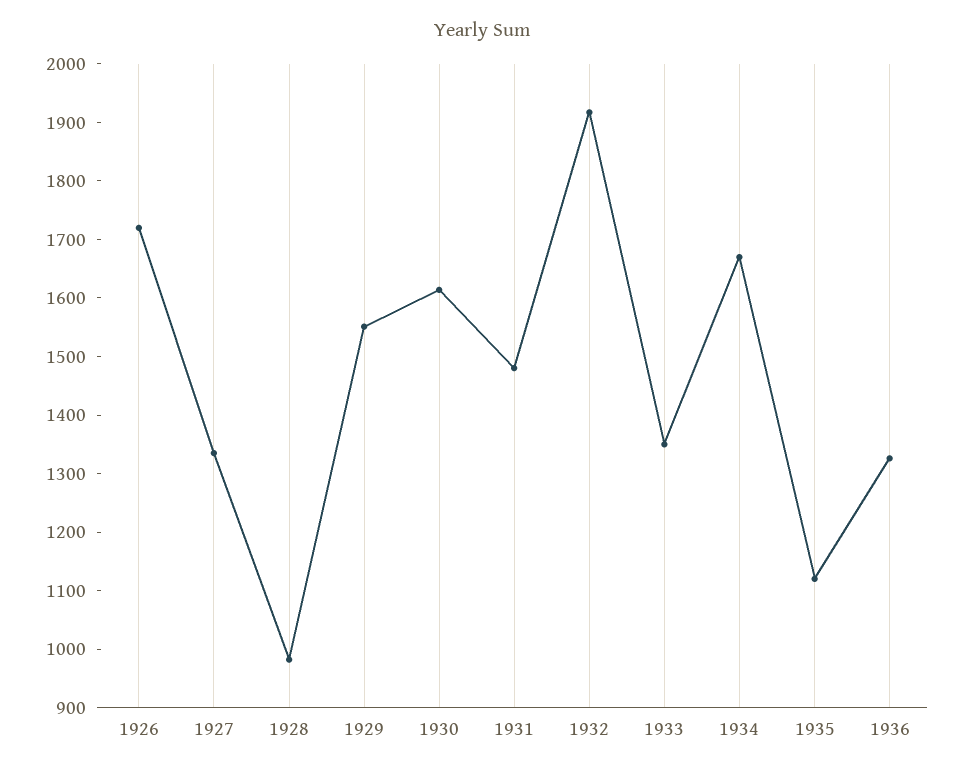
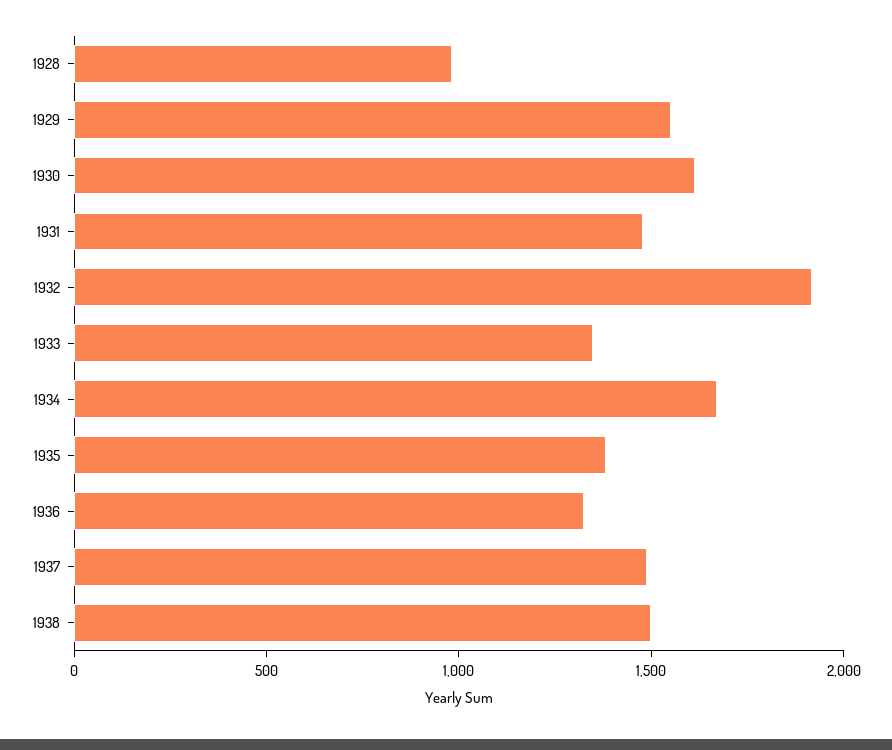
1926: 1720 -> none
1927: 1340 -> none
1935: 1120 -> 1400
1937: none -> 1500
1938: none -> 1500

